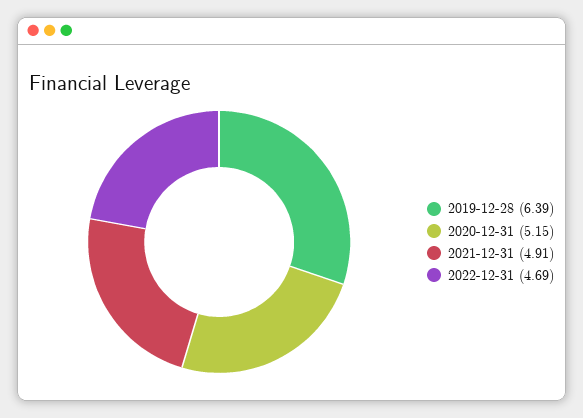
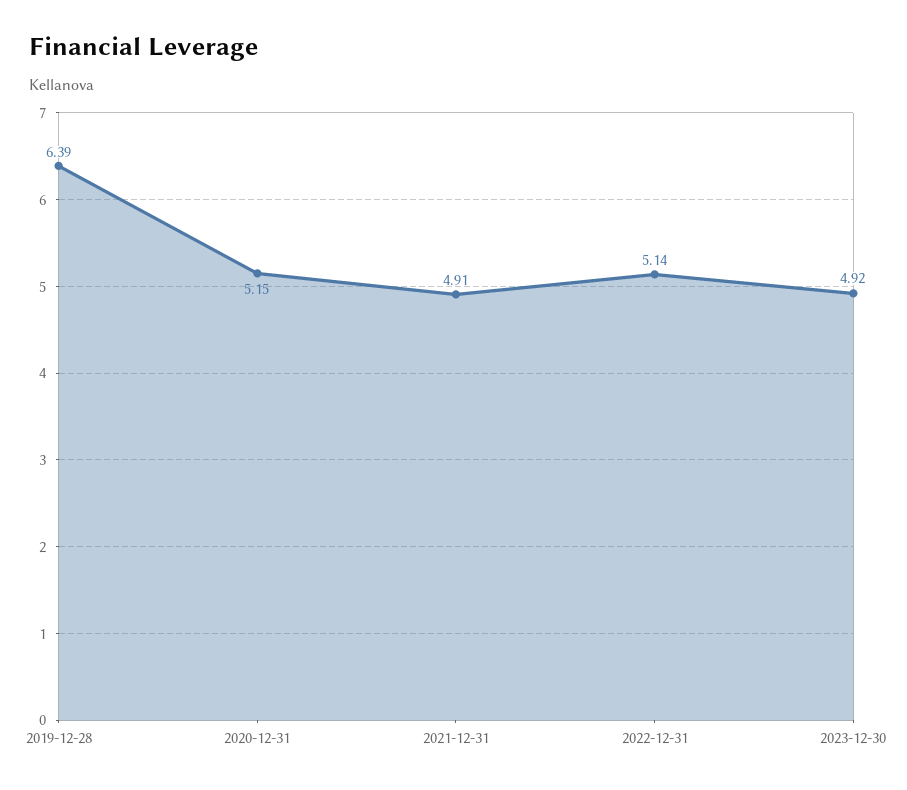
2022-12-31: 4.69 -> 5.14
2023-12-30: none -> 4.92

